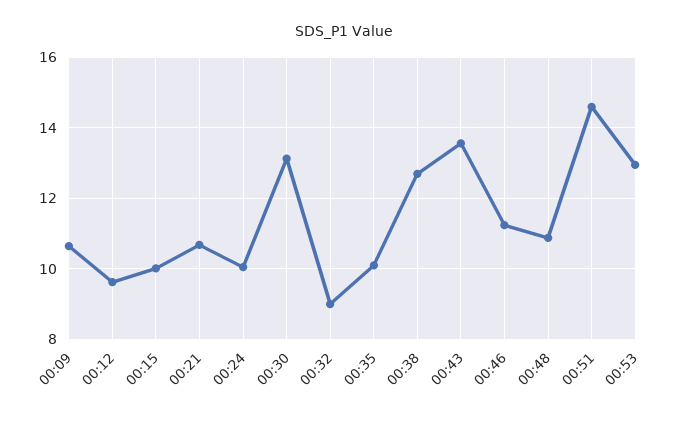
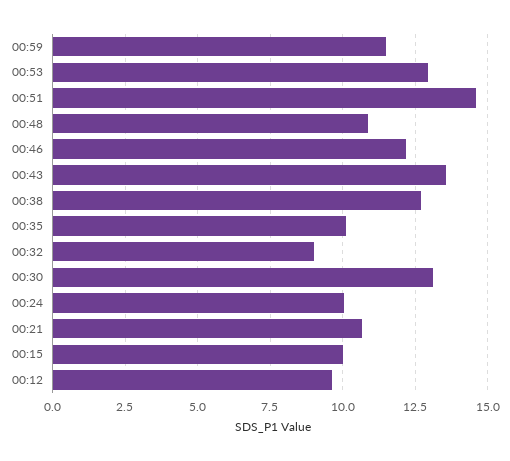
00:09: 10.6 -> none
00:46: 11.2 -> 12.25
00:59: none -> 11.5

